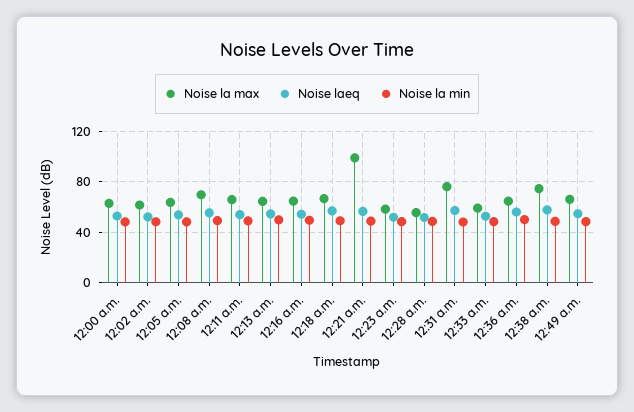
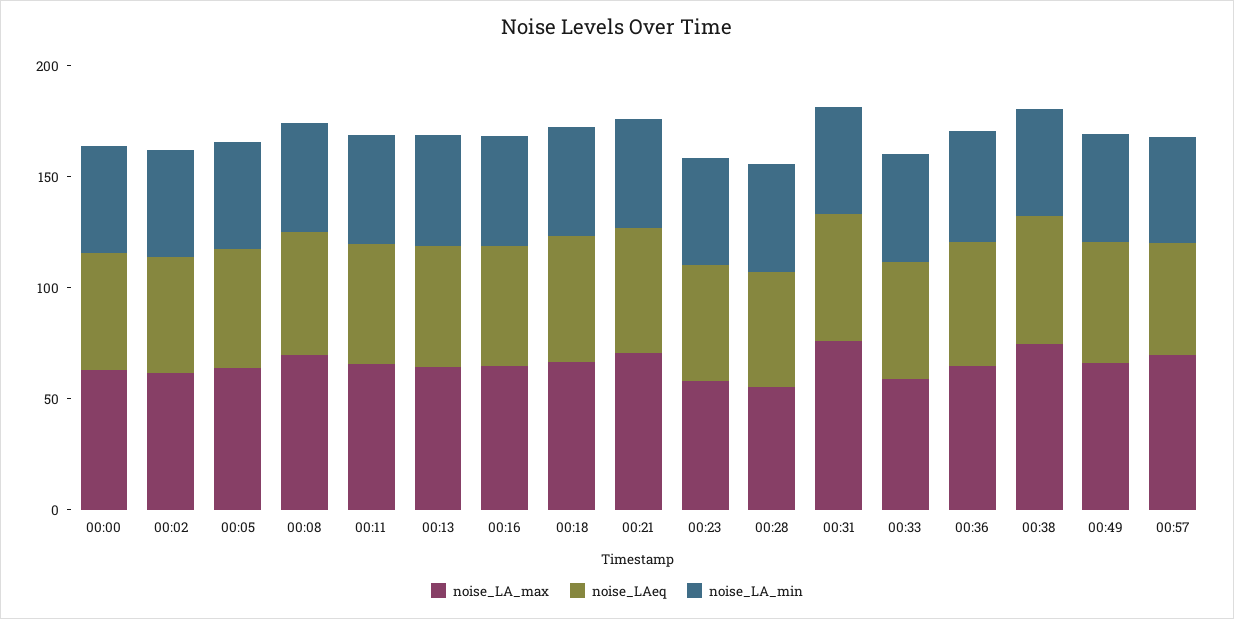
Noise la max, 12:21 a.m.: 100 -> 70
Noise la max, 00:57: none -> 70
Noise laeq, 00:57: none -> 50
Noise la min, 00:57: none -> 50

